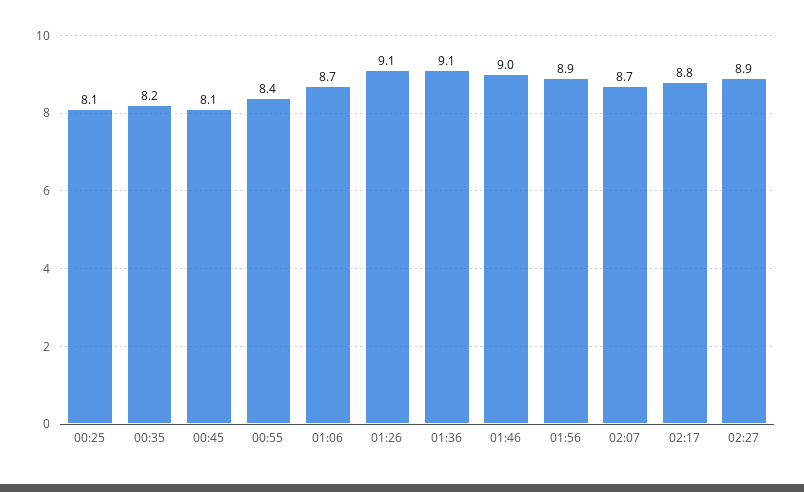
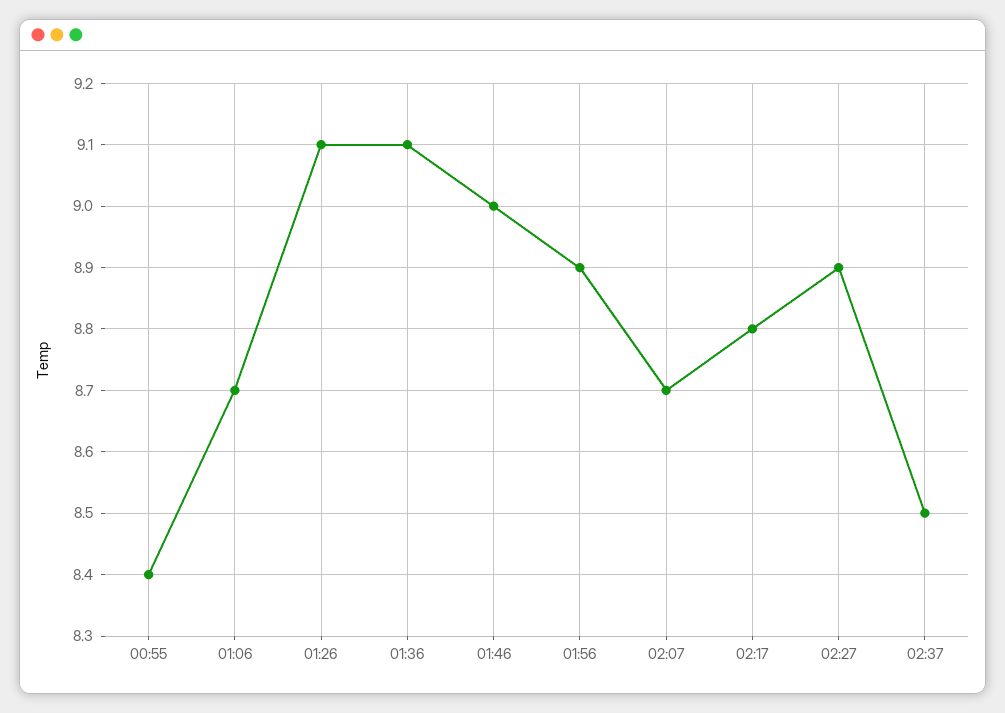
00:25: 8.1 -> none
00:35: 8.2 -> none
00:45: 8.1 -> none
02:37: none -> 8.5

